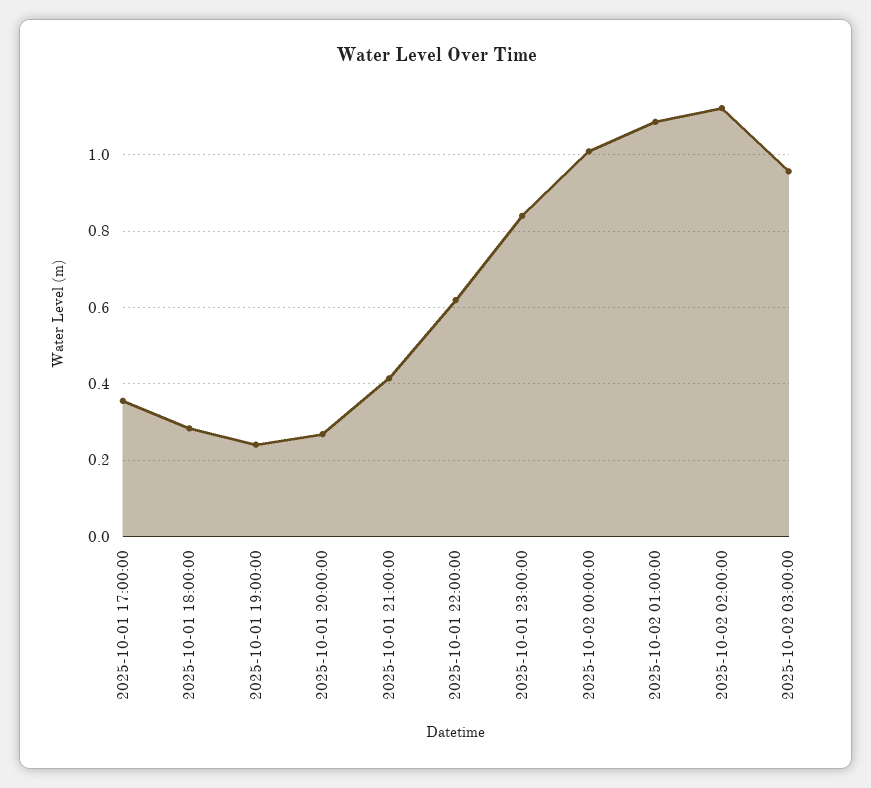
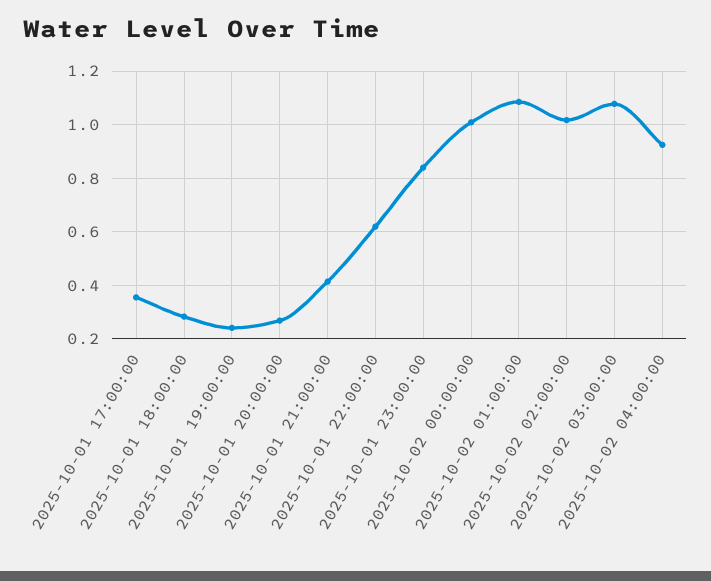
2025-10-02 02:00:00: 1.12 -> 1.025
2025-10-02 03:00:00: 0.96 -> 1.075
2025-10-02 04:00:00: none -> 0.925

